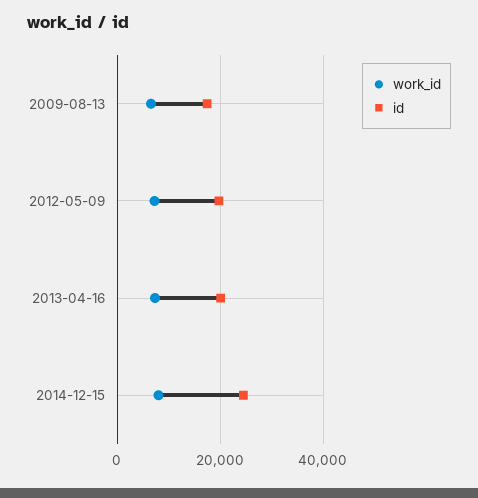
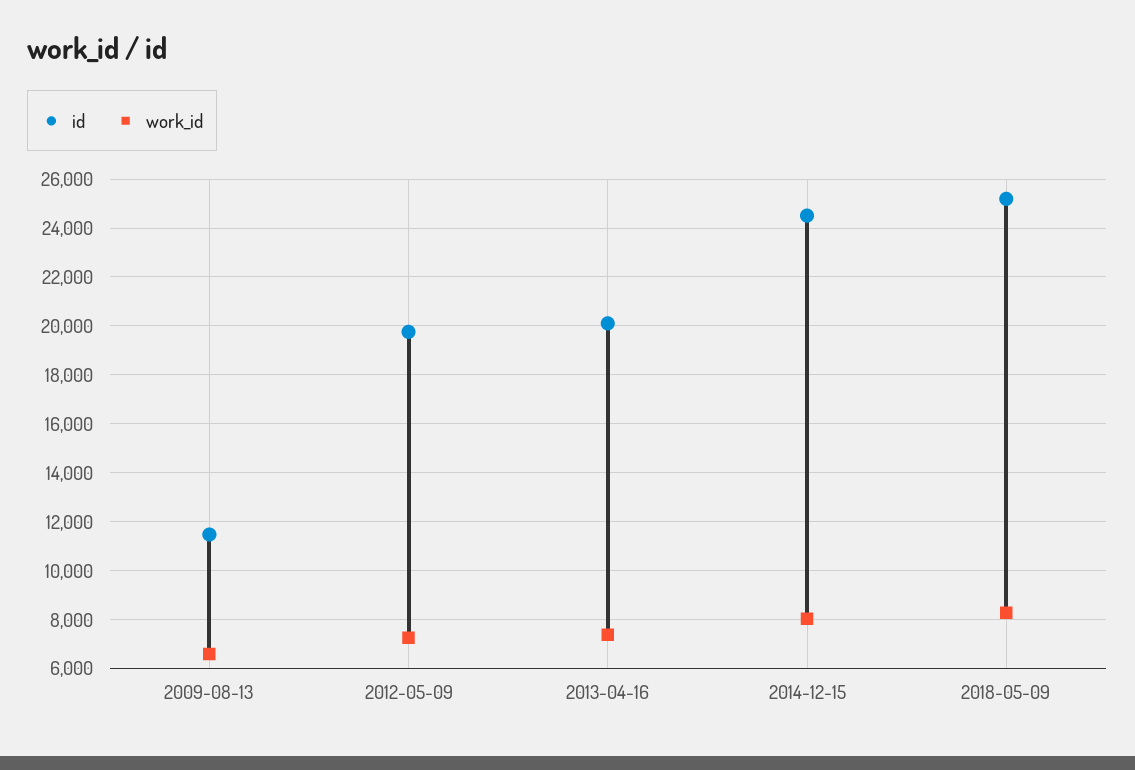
id, 2009-08-13: 18000 -> 11500
id, 2018-05-09: none -> 25250
work_id, 2018-05-09: none -> 8250

